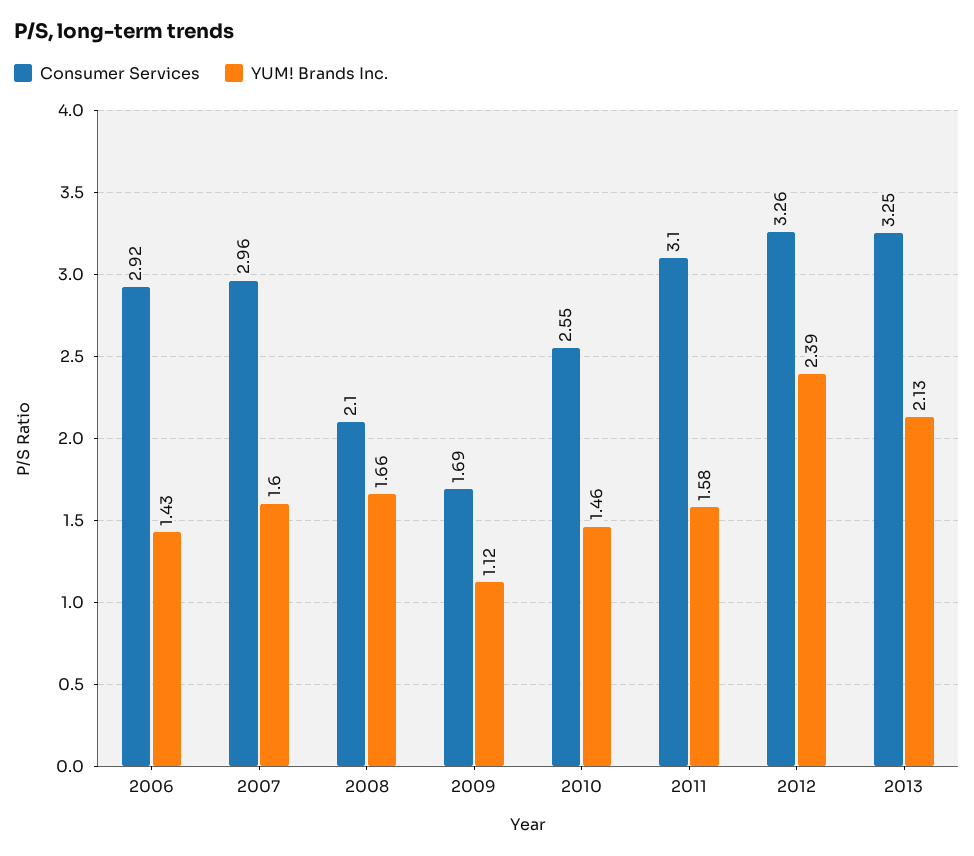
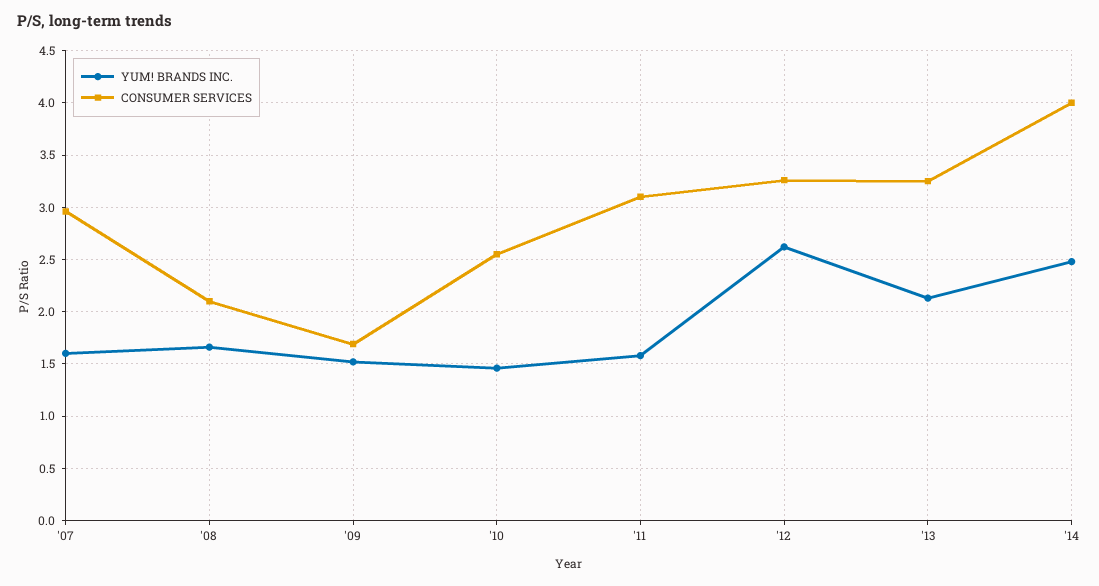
Consumer Services, 2006: 2.92 -> none
YUM! Brands Inc., 2006: 1.43 -> none
YUM! Brands Inc., 2009: 1.12 -> 1.5
YUM! Brands Inc., 2012: 2.39 -> 2.6
YUM! Brands Inc., '14: none -> 2.5
Consumer Services, '14: none -> 4

